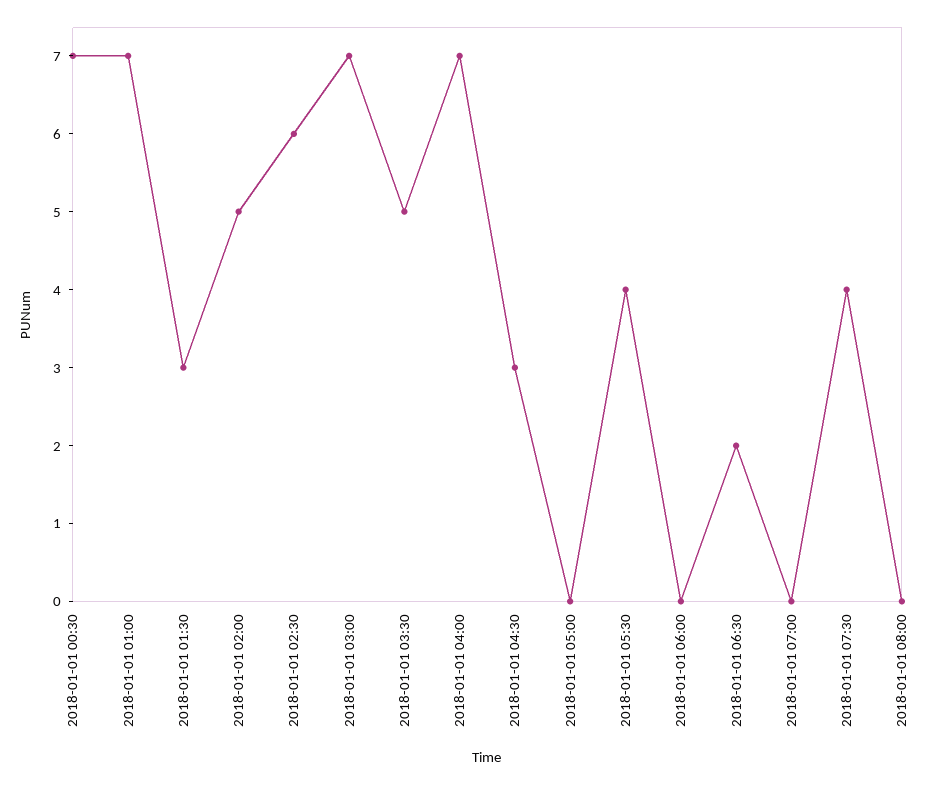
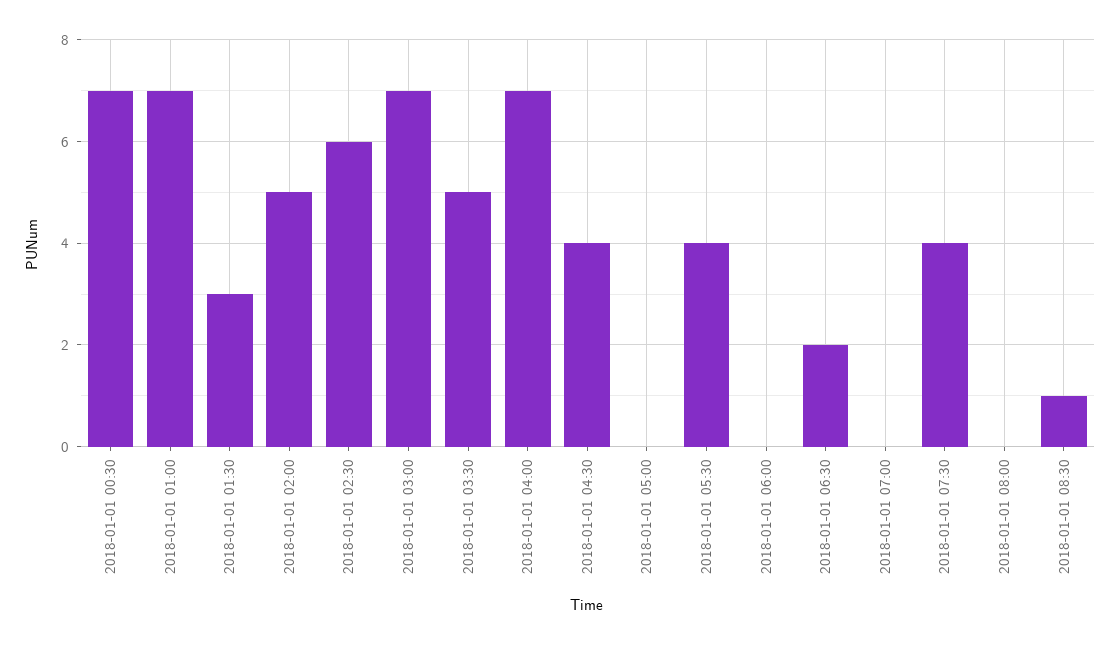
2018-01-01 04:30: 3 -> 4
2018-01-01 08:30: none -> 1

